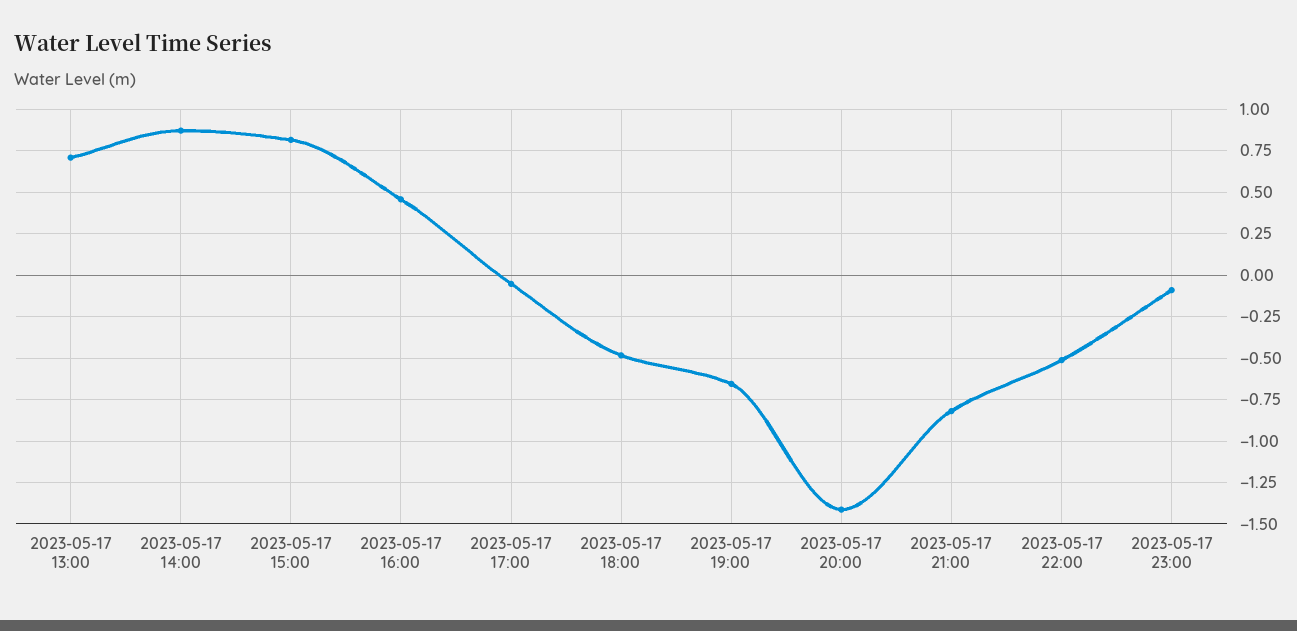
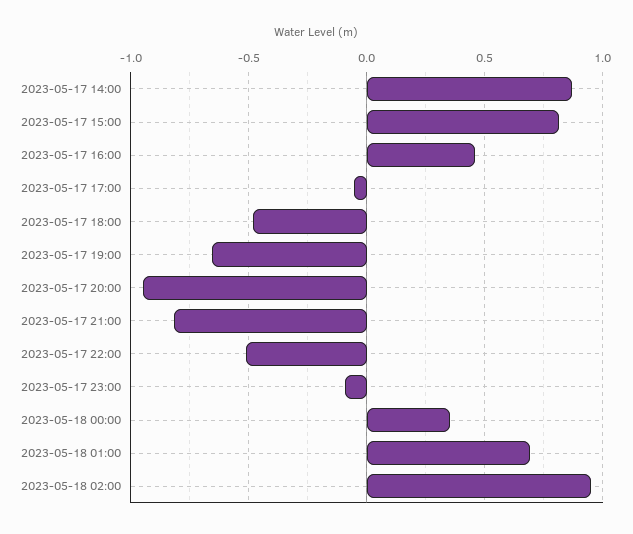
2023-05-17 13:00: 0.7 -> none
2023-05-17 20:00: -1.4 -> -0.95
2023-05-18 00:00: none -> 0.35
2023-05-18 01:00: none -> 0.7
2023-05-18 02:00: none -> 0.95

